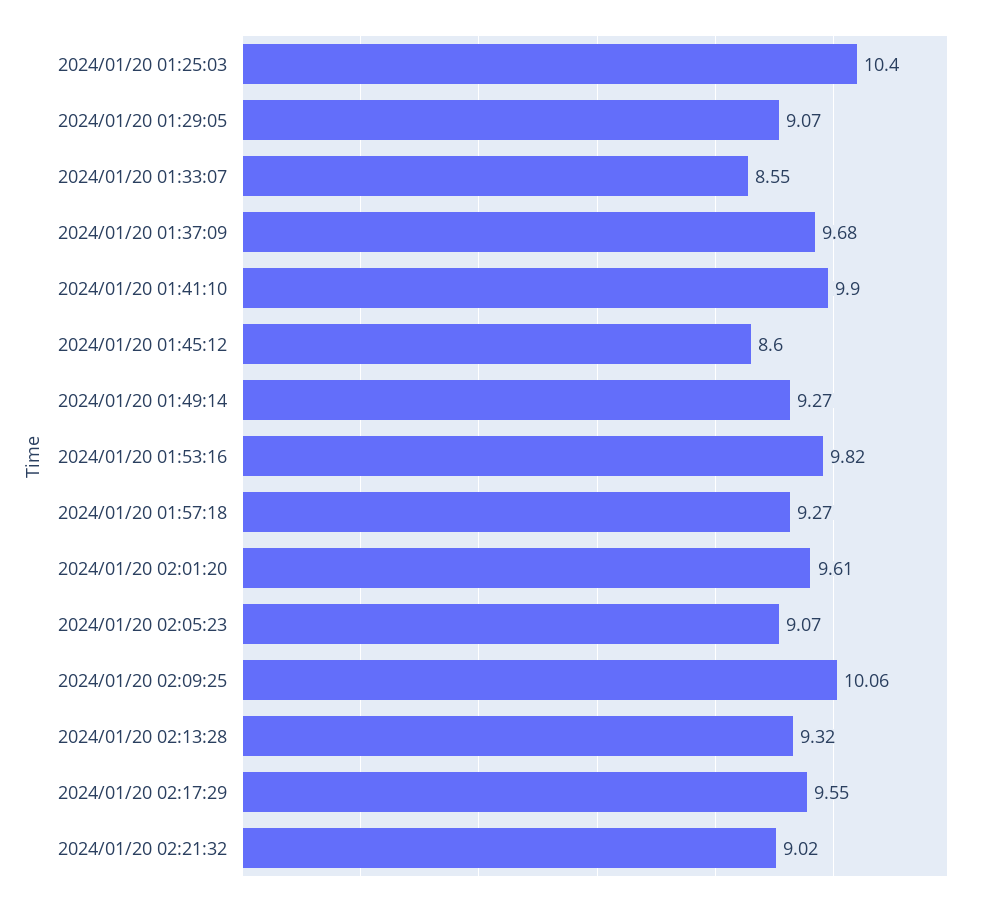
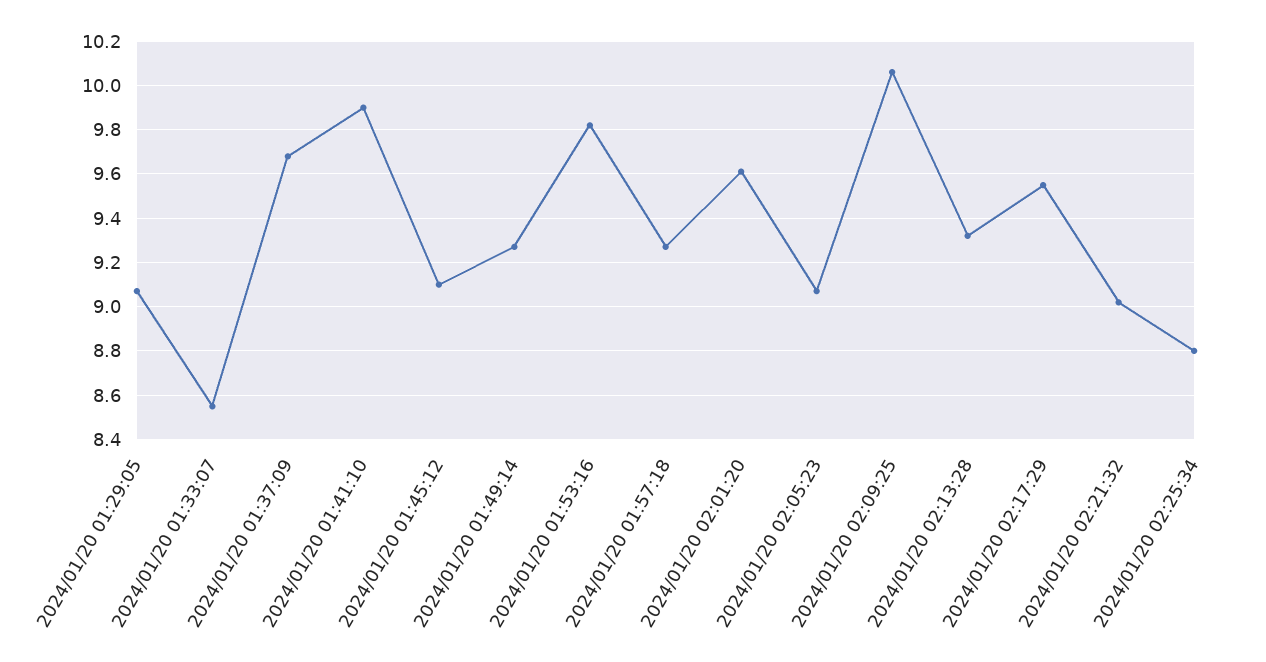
2024/01/20 01:25:03: 10.4 -> none
2024/01/20 01:45:12: 8.6 -> 9.1
2024/01/20 02:25:34: none -> 8.8

